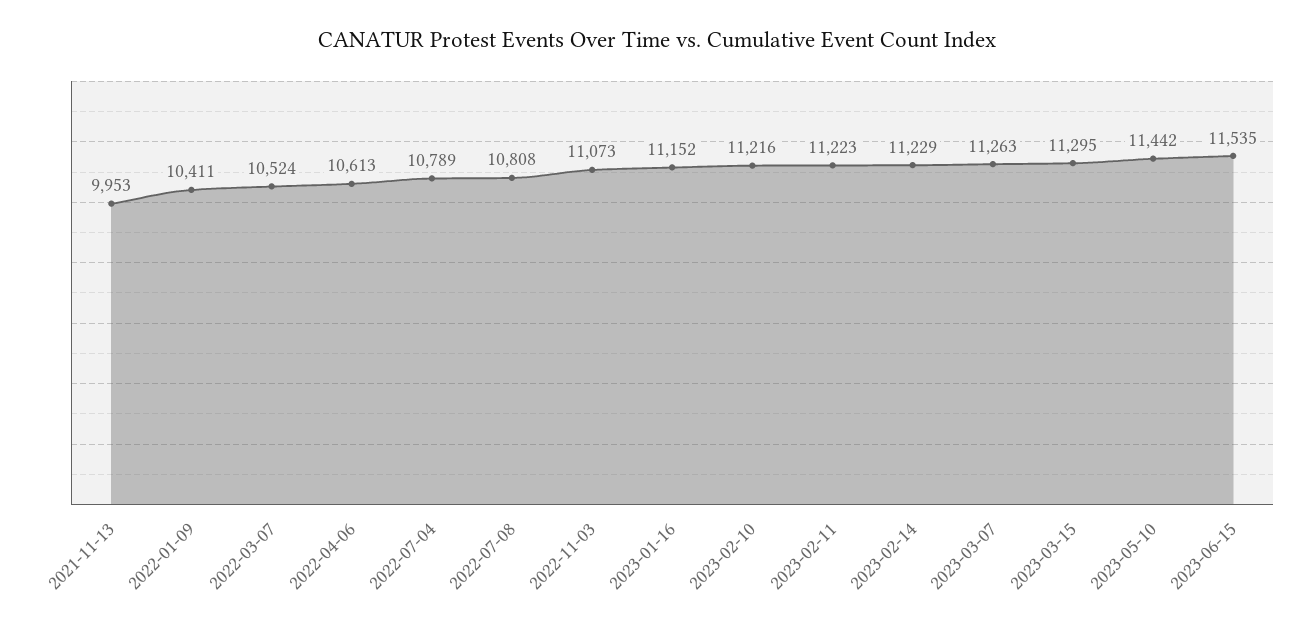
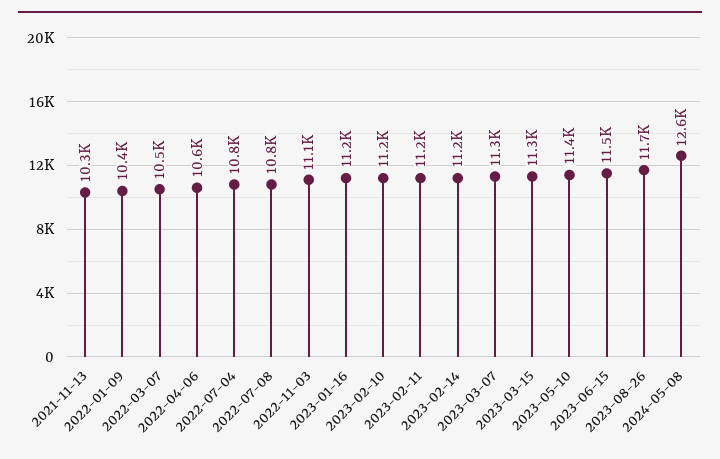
2021-11-13: 9953 -> 10300
2023-08-26: none -> 11700
2024-05-08: none -> 12600

